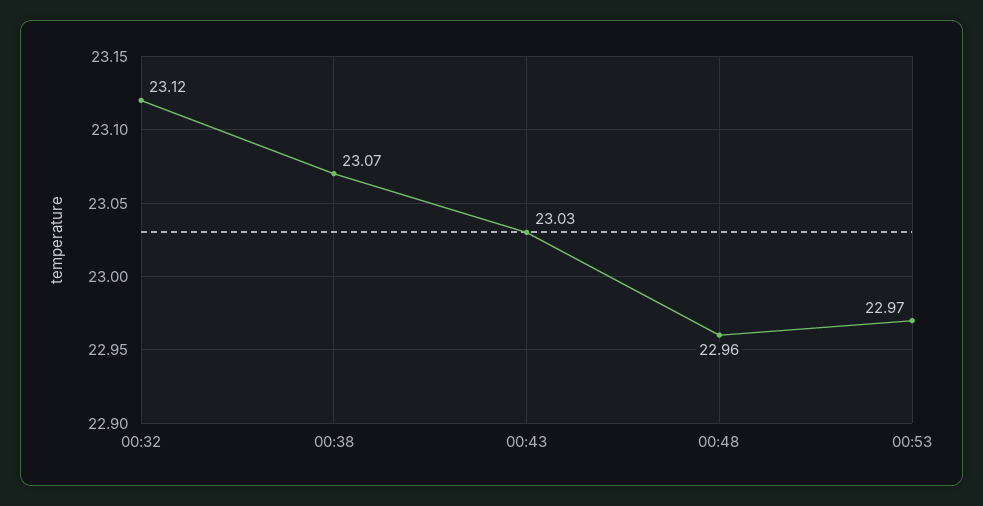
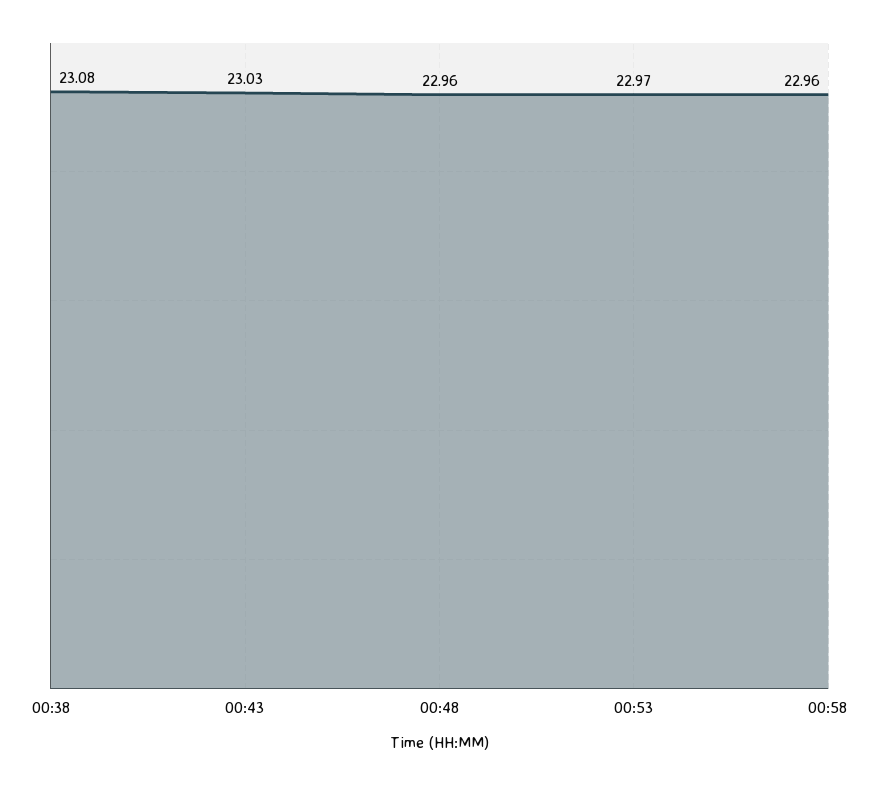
00:32: 23.12 -> none
00:38: 23.07 -> 23.08
00:58: none -> 22.96

